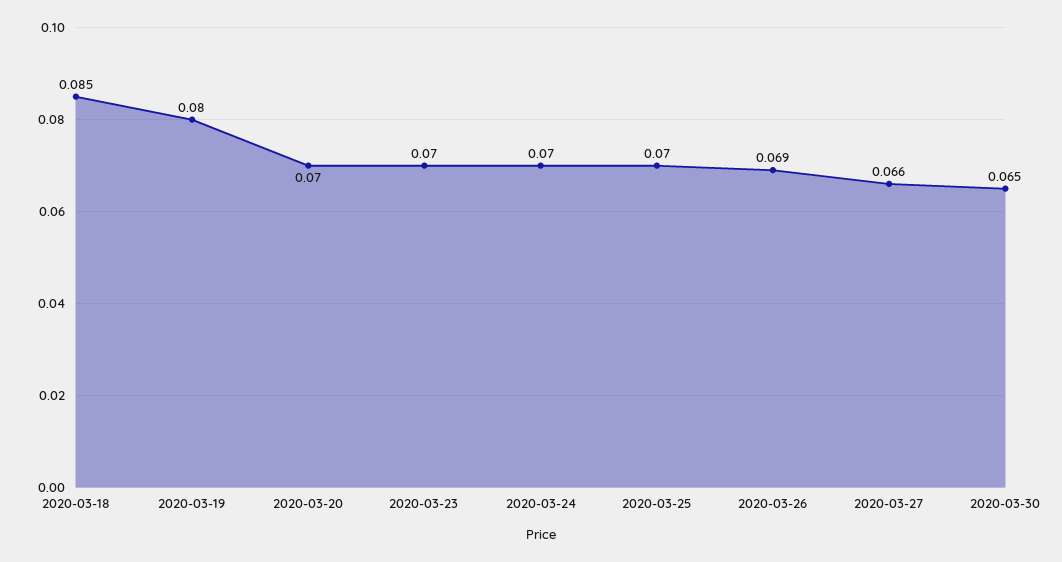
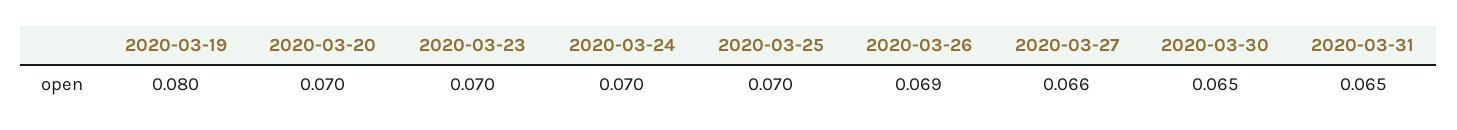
2020-03-18: 0.085 -> none
2020-03-31: none -> 0.065

